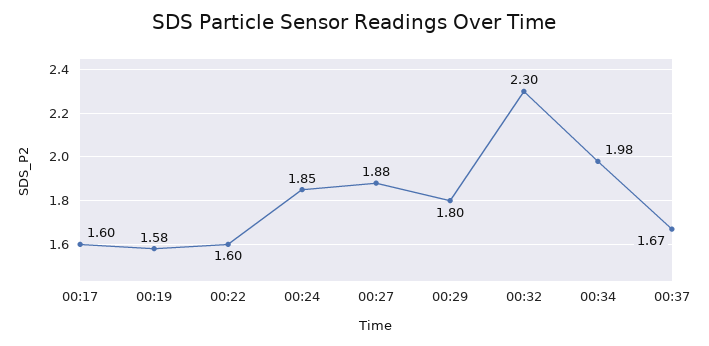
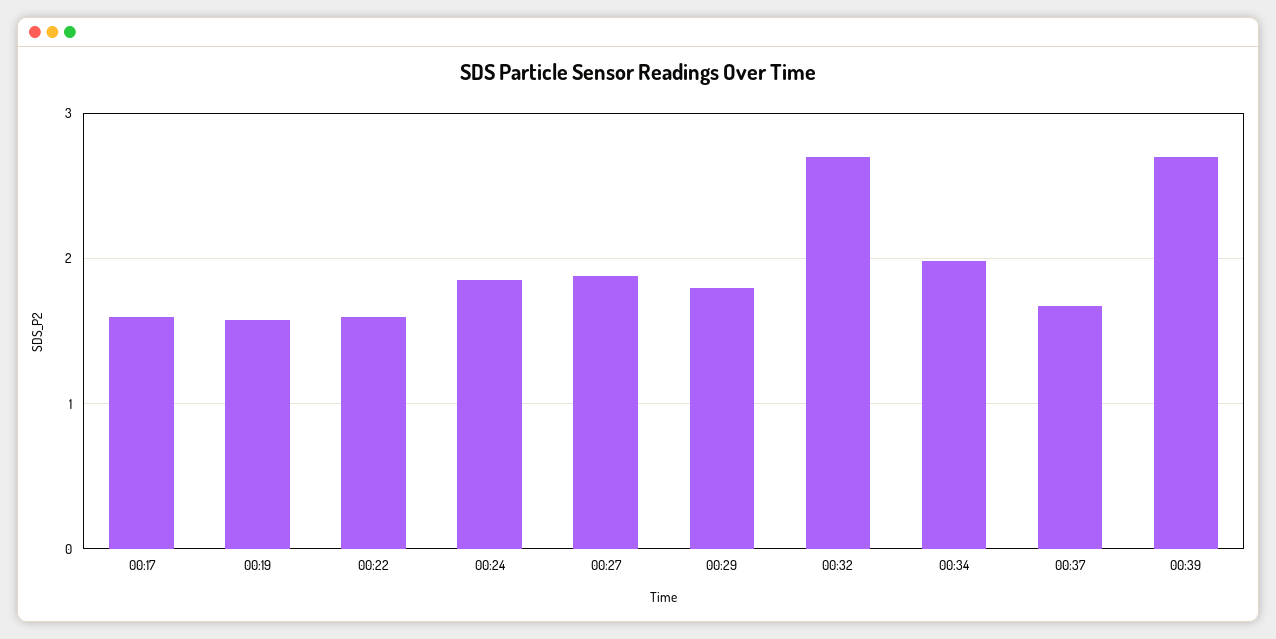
00:32: 2.3 -> 2.7
00:39: none -> 2.7

